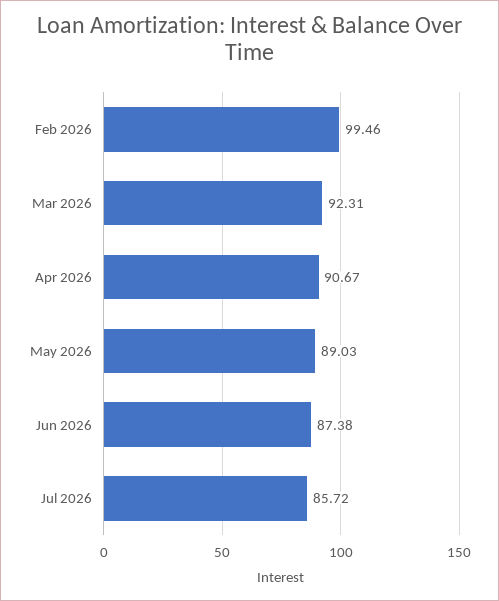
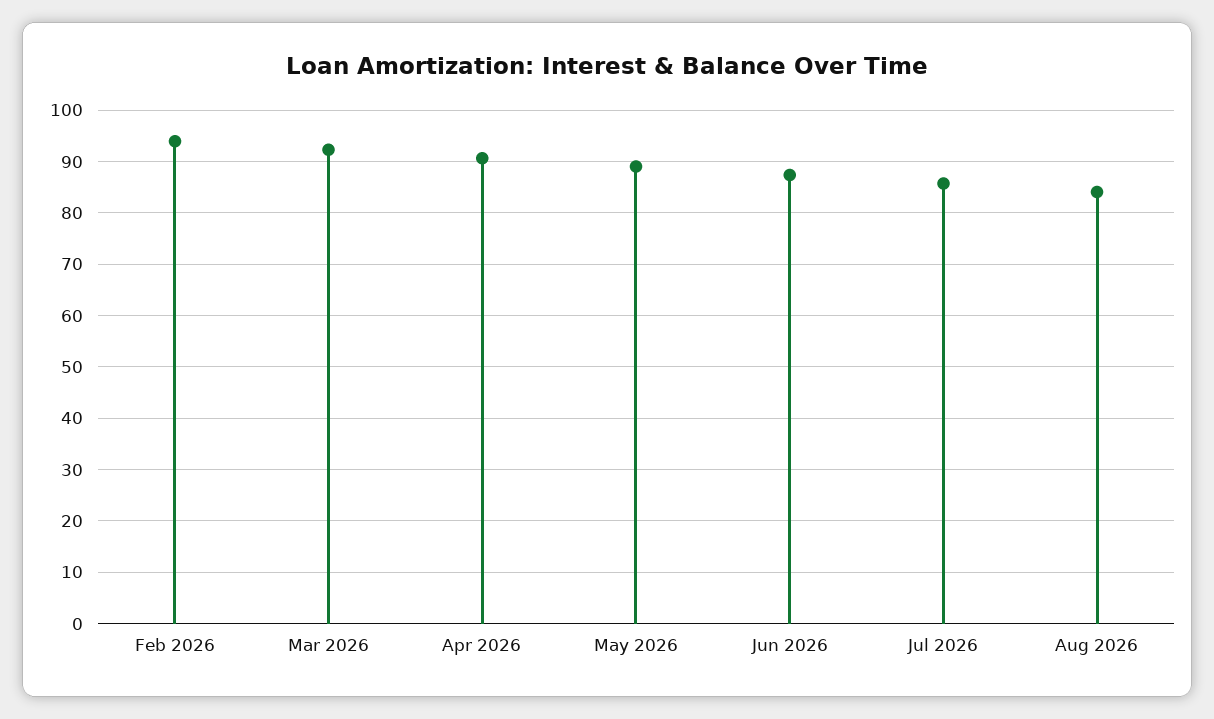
Feb 2026: 99.46 -> 94
Aug 2026: none -> 84

